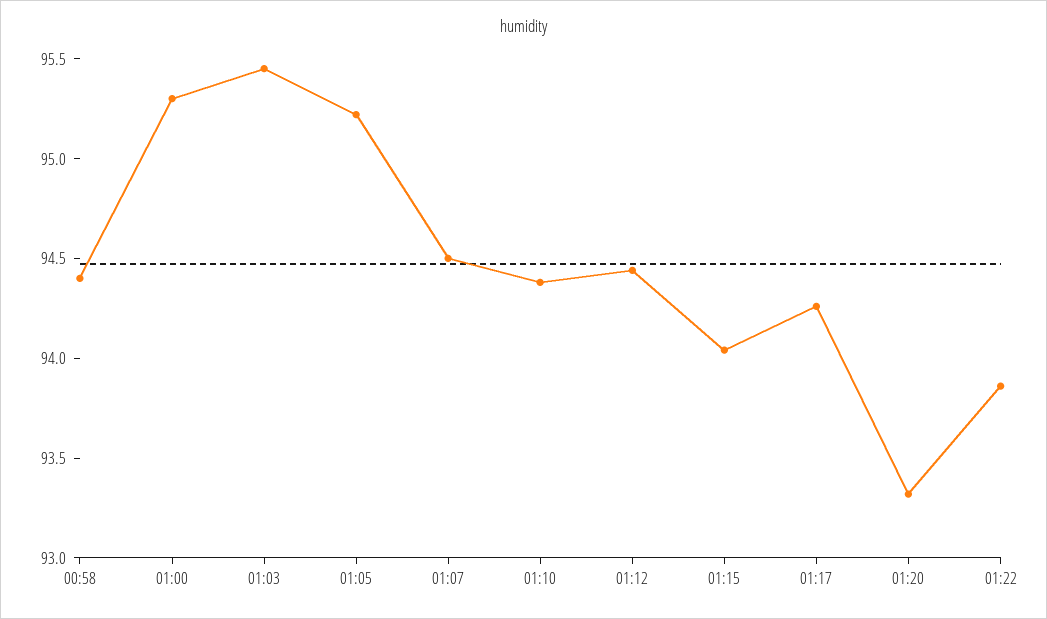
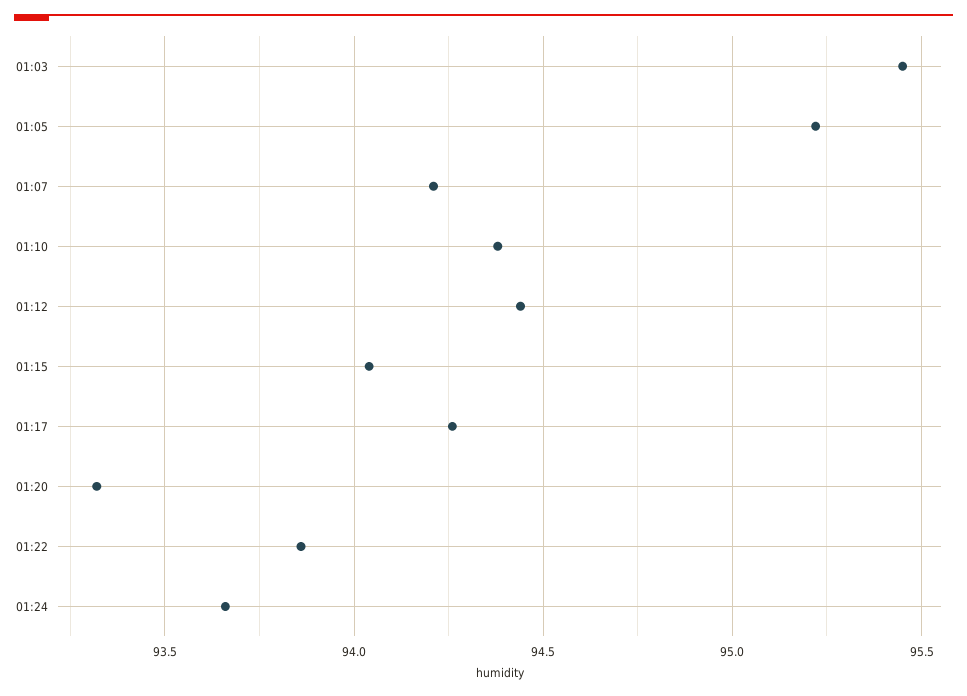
00:58: 94.4 -> none
01:00: 95.3 -> none
01:07: 94.5 -> 94.2
01:24: none -> 93.65

